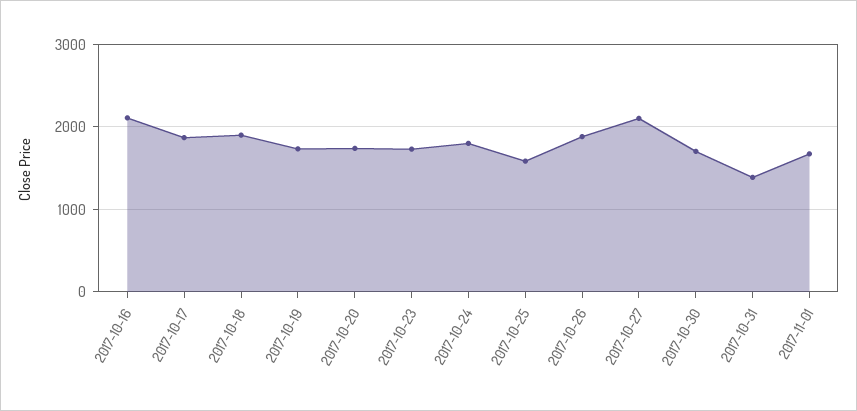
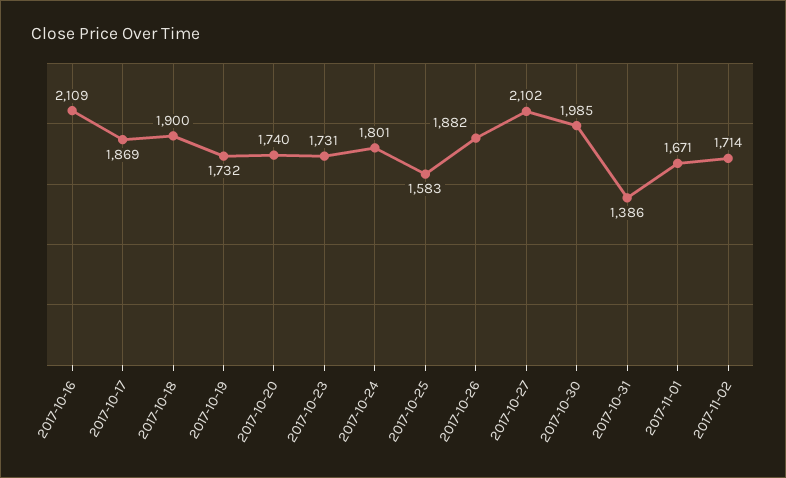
2017-10-30: 1700 -> 1985
2017-11-02: none -> 1714

